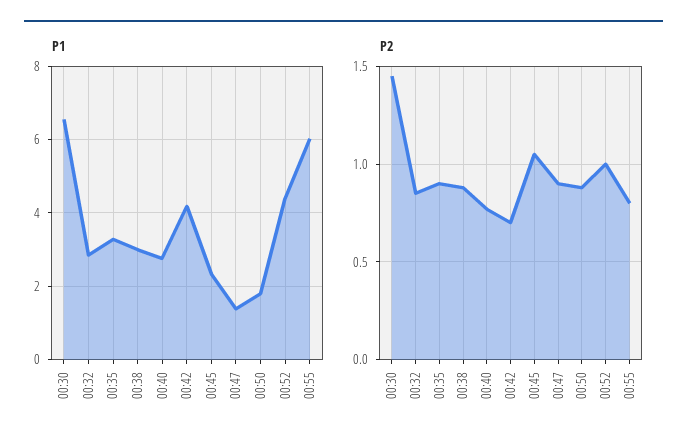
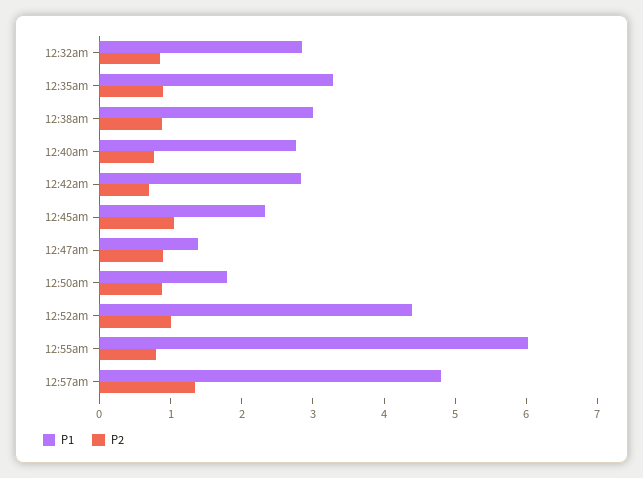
P1, 00:30: 6.6 -> none
P1, 00:42: 4.2 -> 2.8
P2, 00:30: 1.45 -> none
P1, 12:57am: none -> 4.8
P2, 12:57am: none -> 1.4

